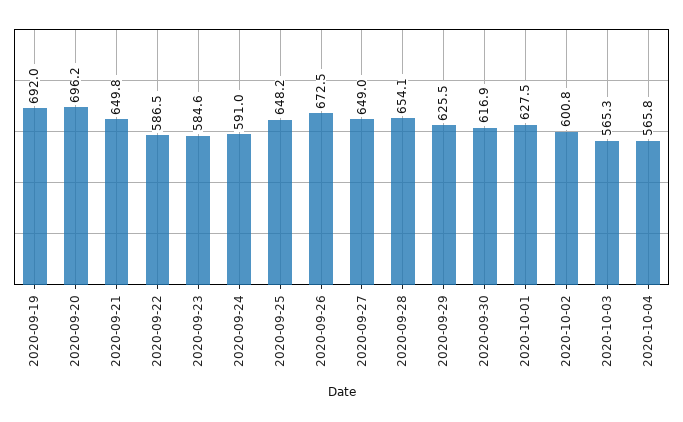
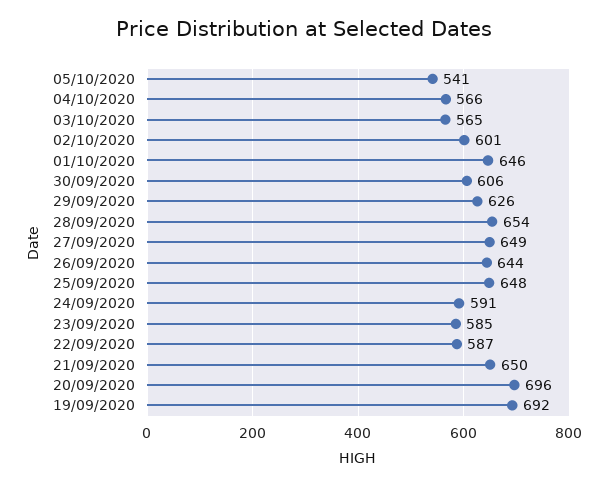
2020-09-26: 672.5 -> 644
2020-09-30: 616.9 -> 606
2020-10-01: 627.5 -> 646
05/10/2020: none -> 541

